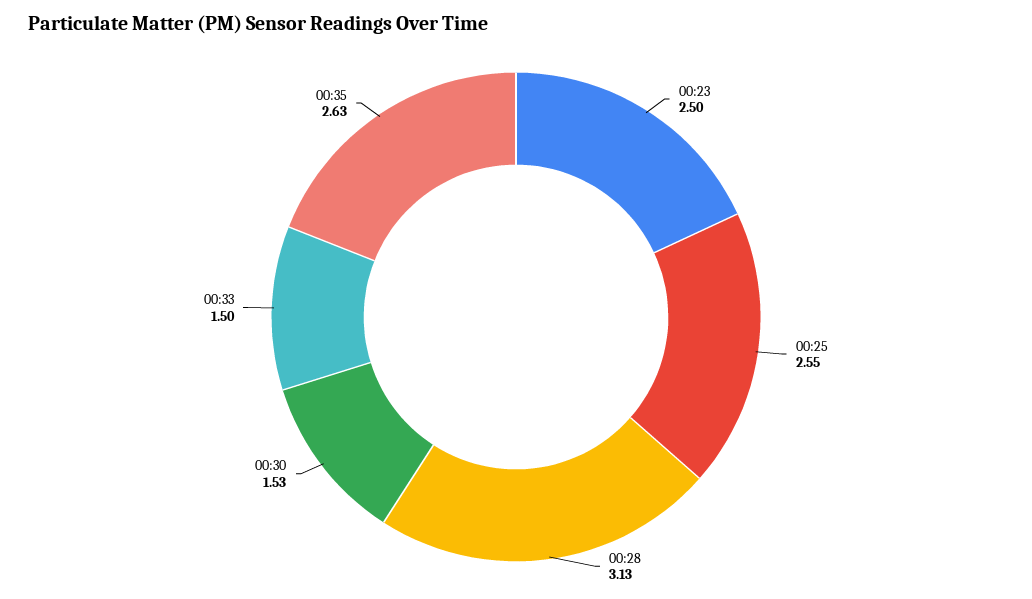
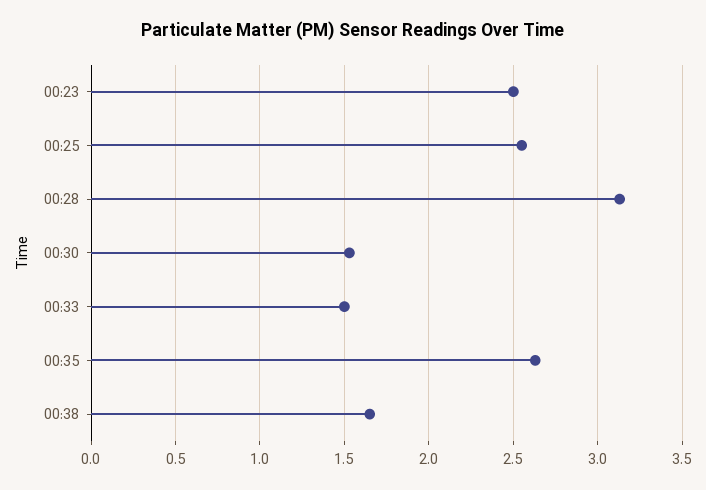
00:38: none -> 1.65

